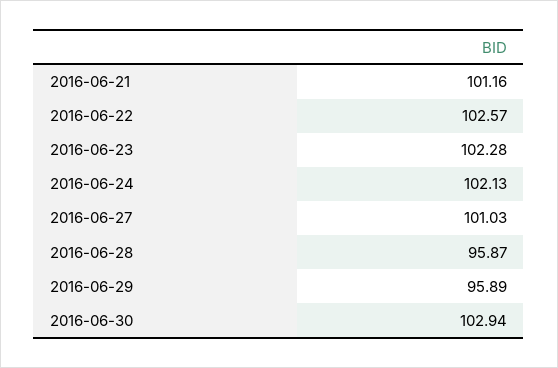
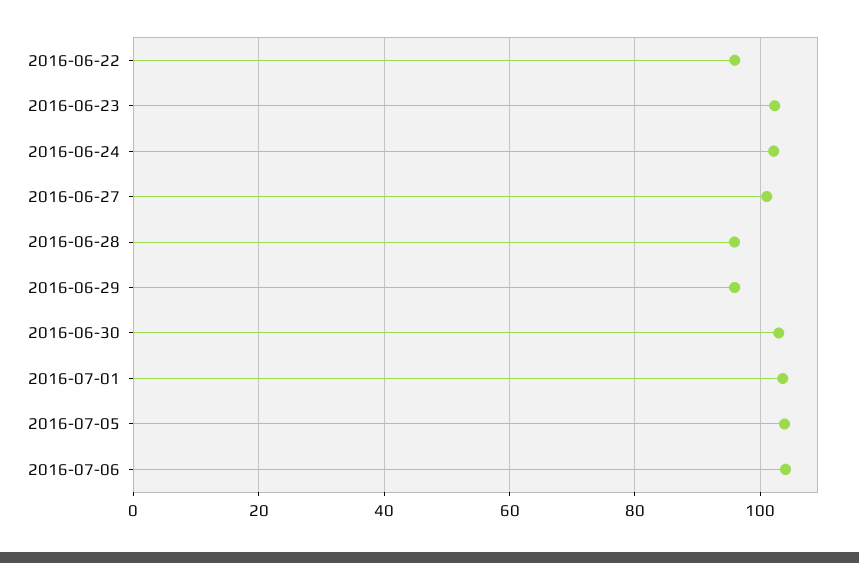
2016-06-21: 101.16 -> none
2016-06-22: 102.57 -> 96
2016-07-01: none -> 104
2016-07-05: none -> 104
2016-07-06: none -> 104

